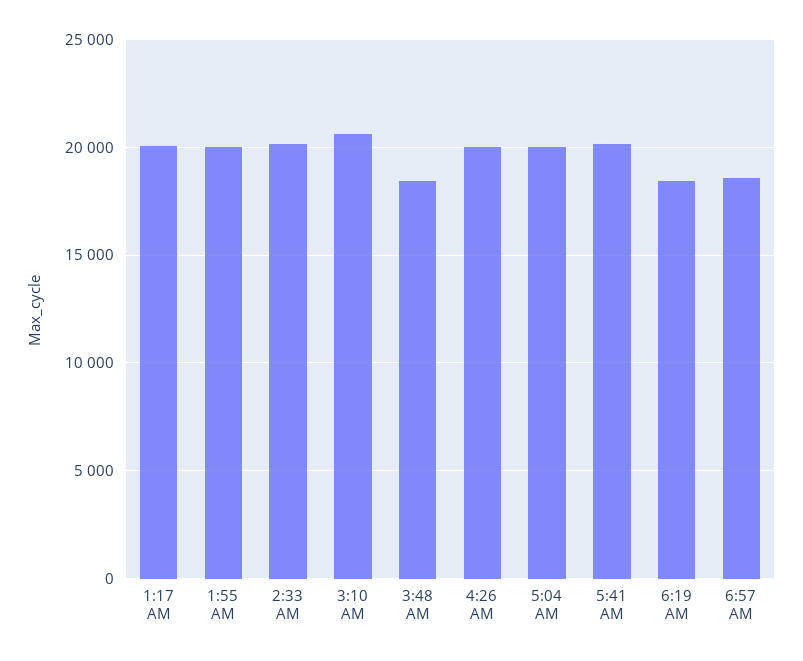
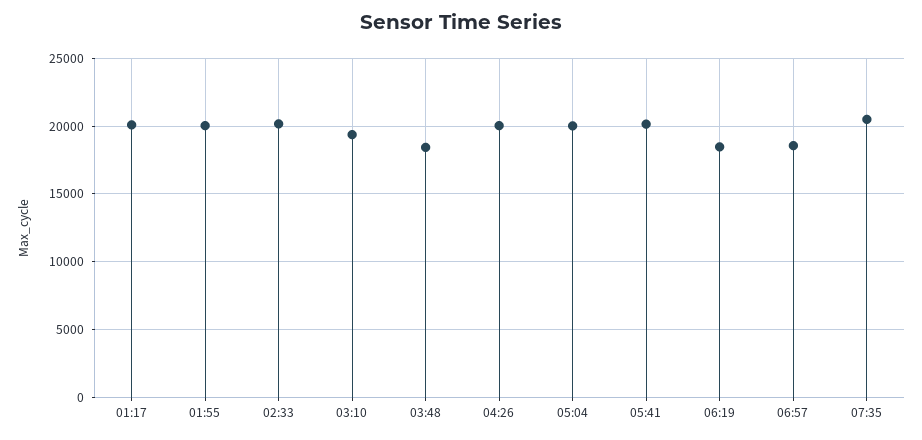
3:10 AM: 20500 -> 19500
07:35: none -> 20500

